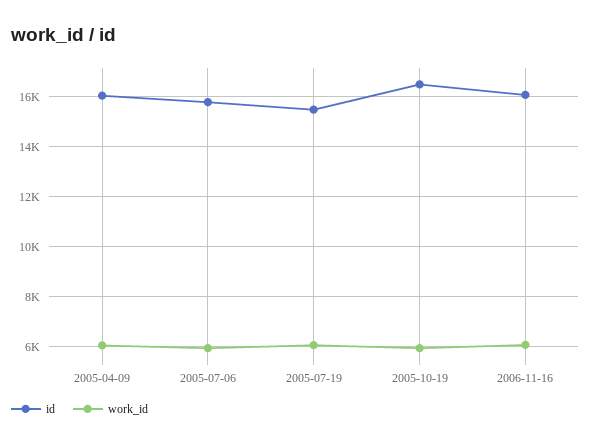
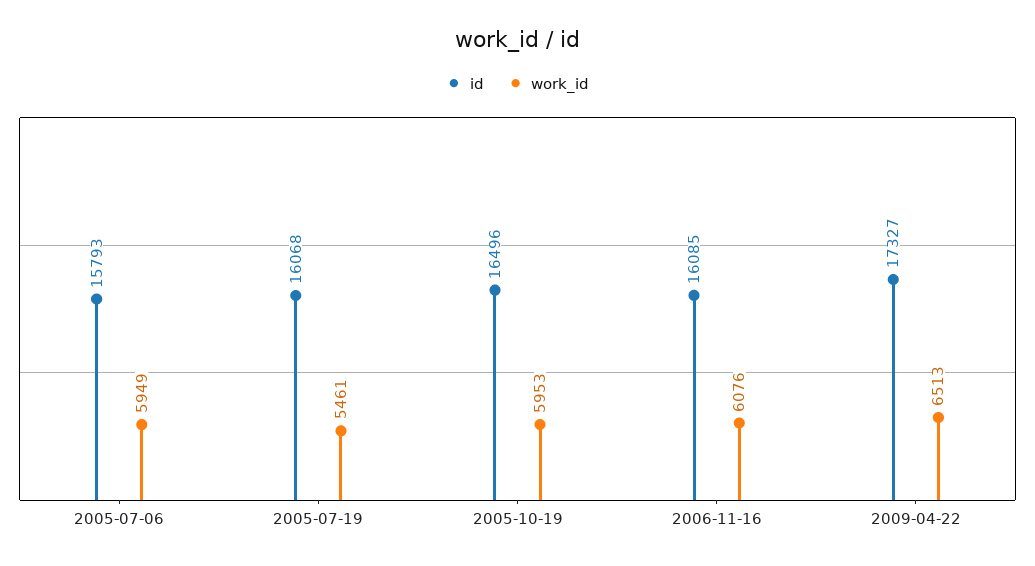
id, 2005-04-09: 16000 -> none
work_id, 2005-04-09: 6000 -> none
id, 2005-07-19: 15500 -> 16068
work_id, 2005-07-19: 6000 -> 5461
id, 2009-04-22: none -> 17327
work_id, 2009-04-22: none -> 6513

